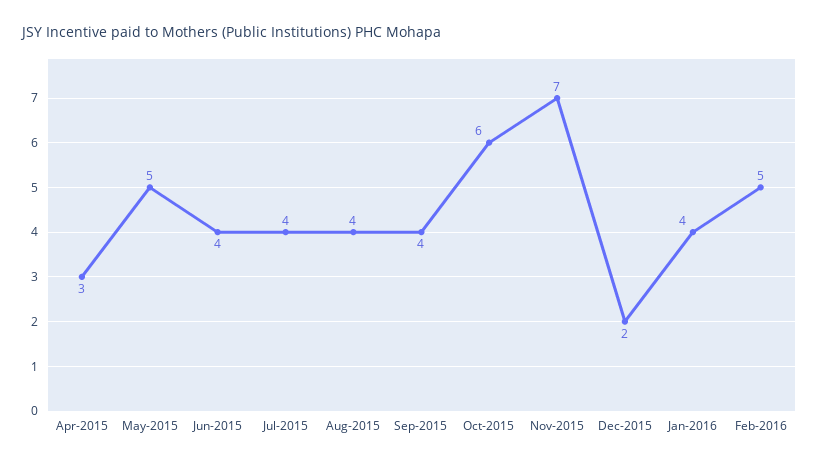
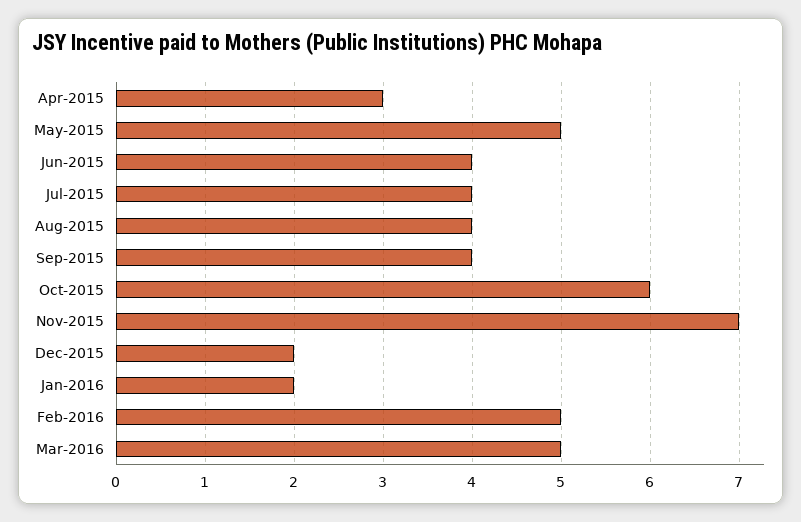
Jan-2016: 4 -> 2
Mar-2016: none -> 5

